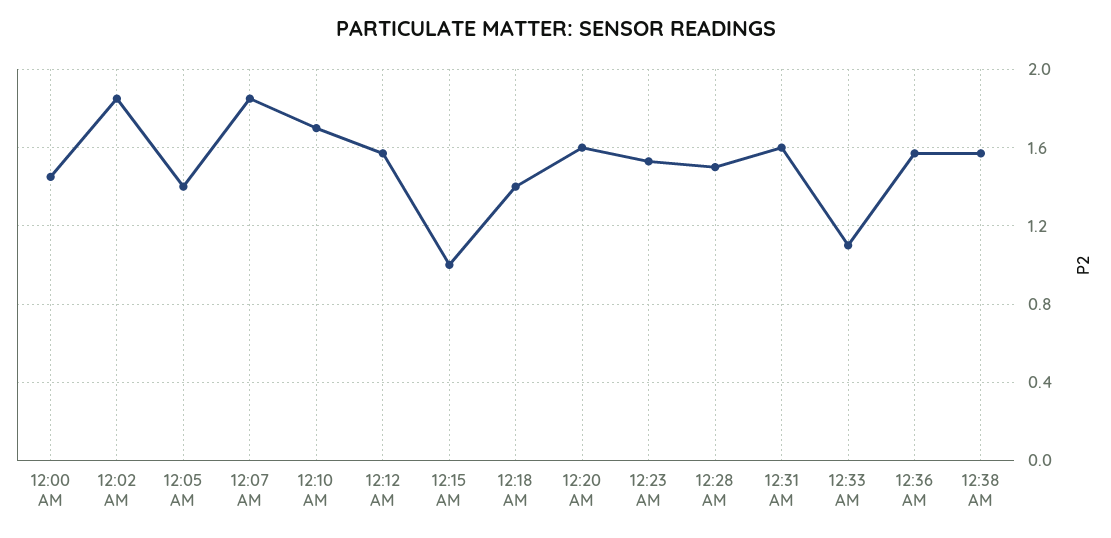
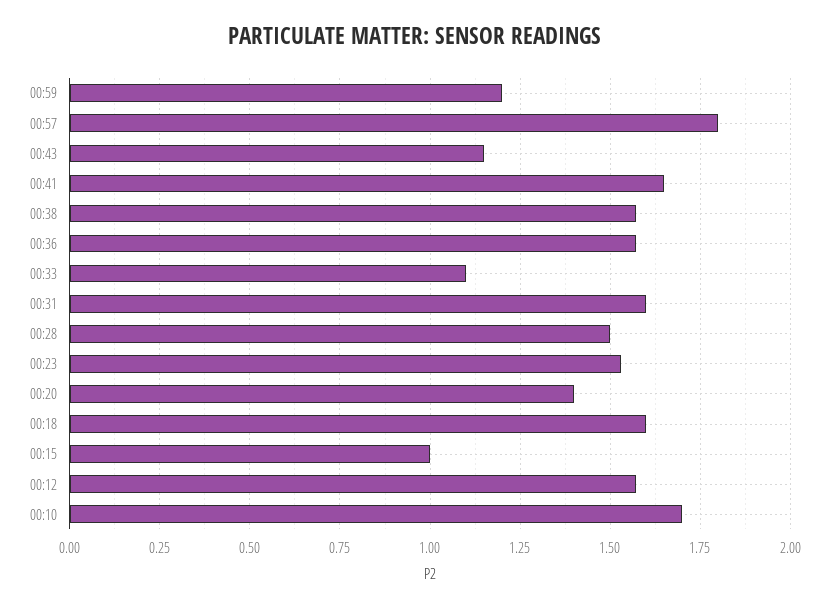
12:00 AM: 1.45 -> none
12:02 AM: 1.85 -> none
12:05 AM: 1.4 -> none
12:07 AM: 1.85 -> none
12:18 AM: 1.4 -> 1.6
12:20 AM: 1.6 -> 1.4
00:59: none -> 1.2
00:57: none -> 1.8
00:43: none -> 1.15
00:41: none -> 1.65

